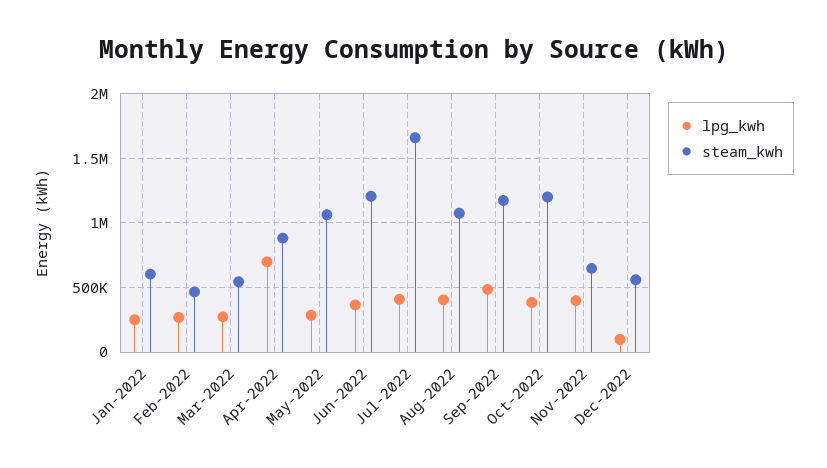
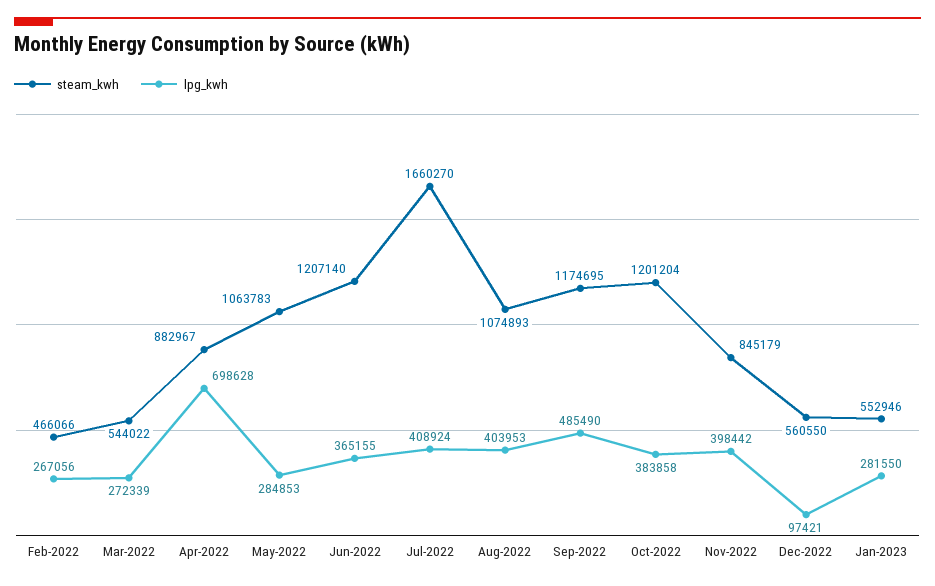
lpg_kwh, Jan-2022: 250000 -> none
steam_kwh, Jan-2022: 600000 -> none
steam_kwh, Nov-2022: 650000 -> 845179
steam_kwh, Jan-2023: none -> 552946
lpg_kwh, Jan-2023: none -> 281550

